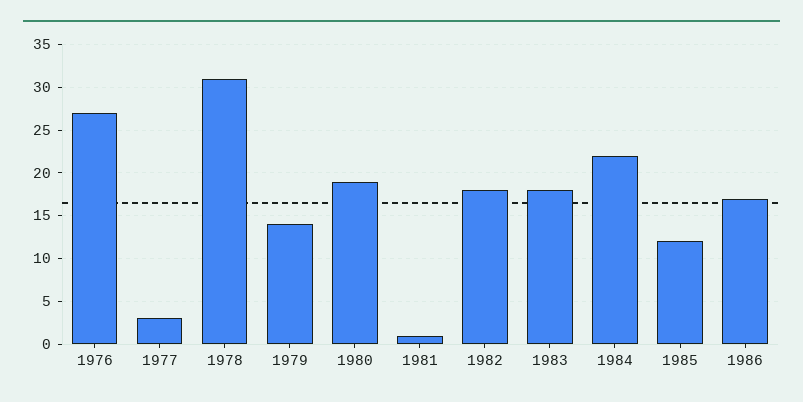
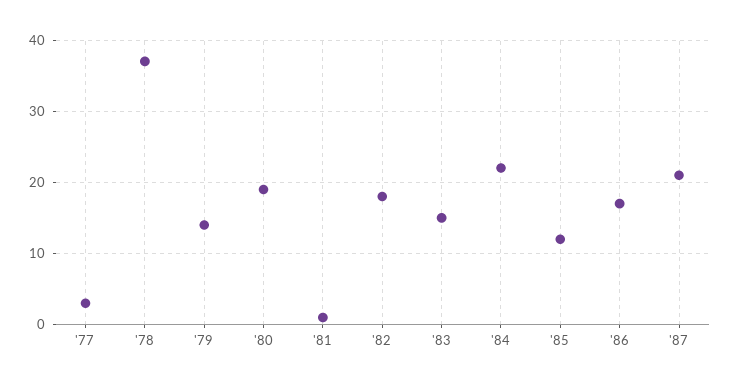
1976: 27 -> none
1978: 31 -> 37
1983: 18 -> 15
'87: none -> 21

